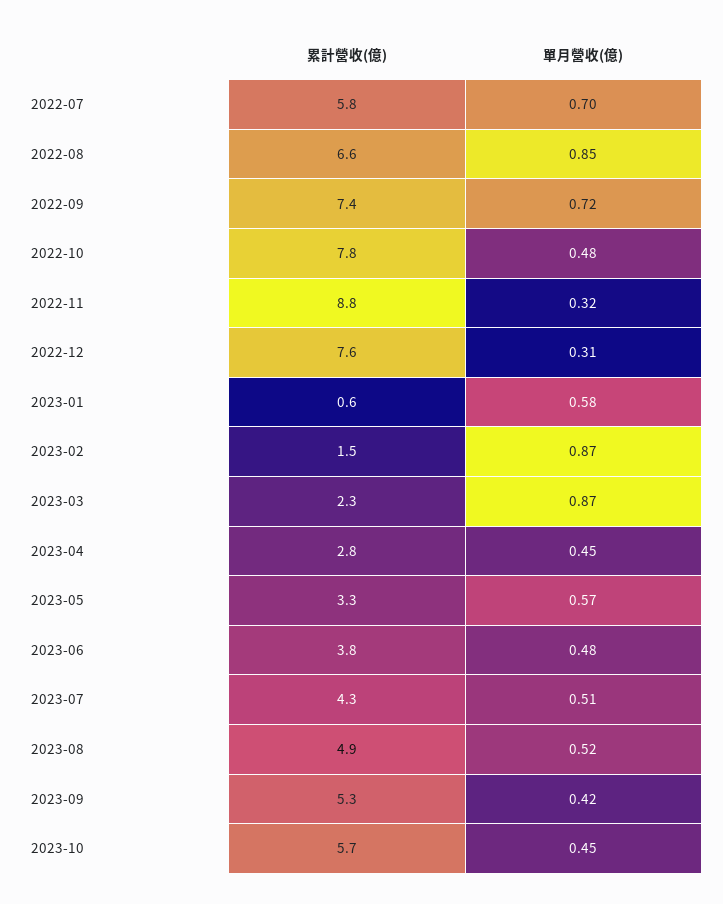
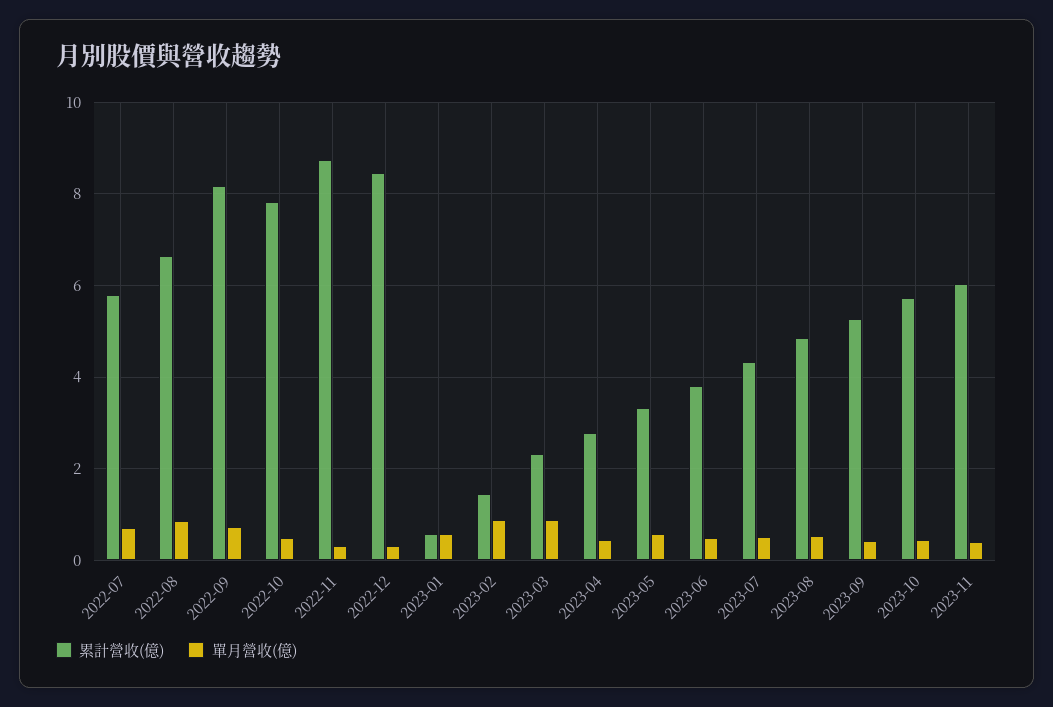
累計營收(億), 2022-09: 7.4 -> 8.2
累計營收(億), 2022-12: 7.6 -> 8.4
累計營收(億), 2023-11: none -> 6
單月營收(億), 2023-11: none -> 0.4

